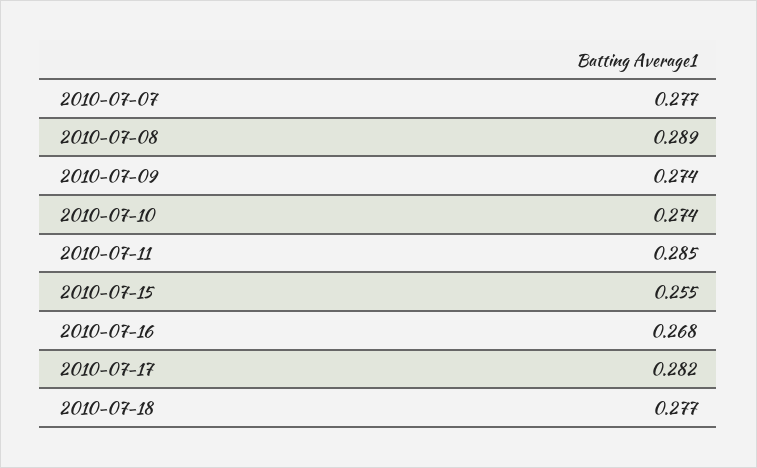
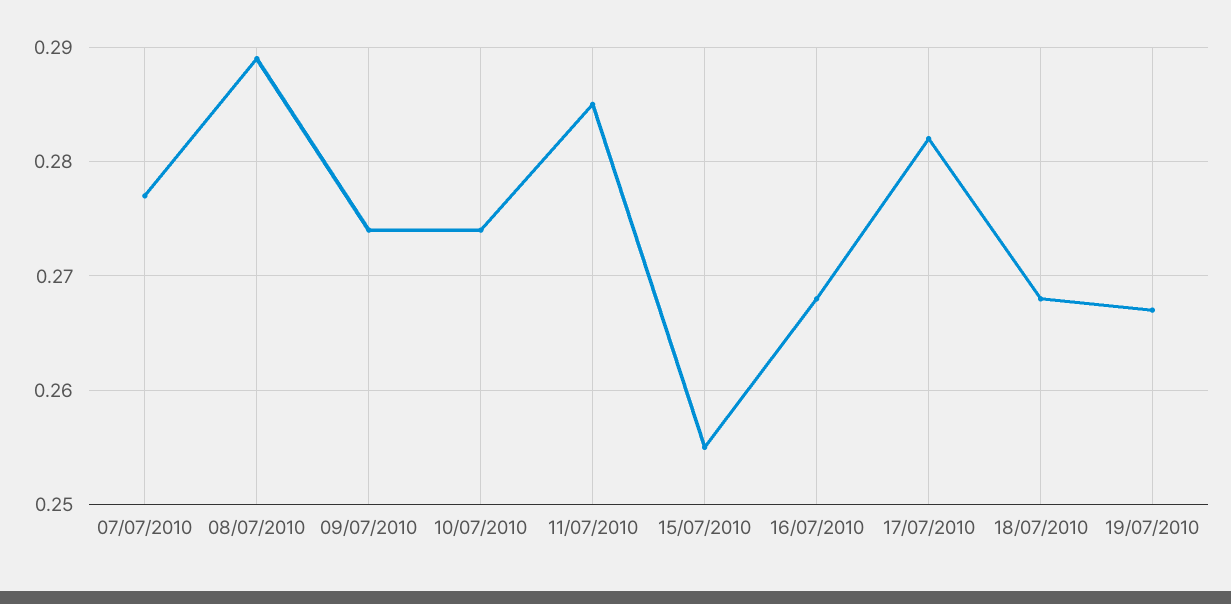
2010-07-18: 0.277 -> 0.268
19/07/2010: none -> 0.267

